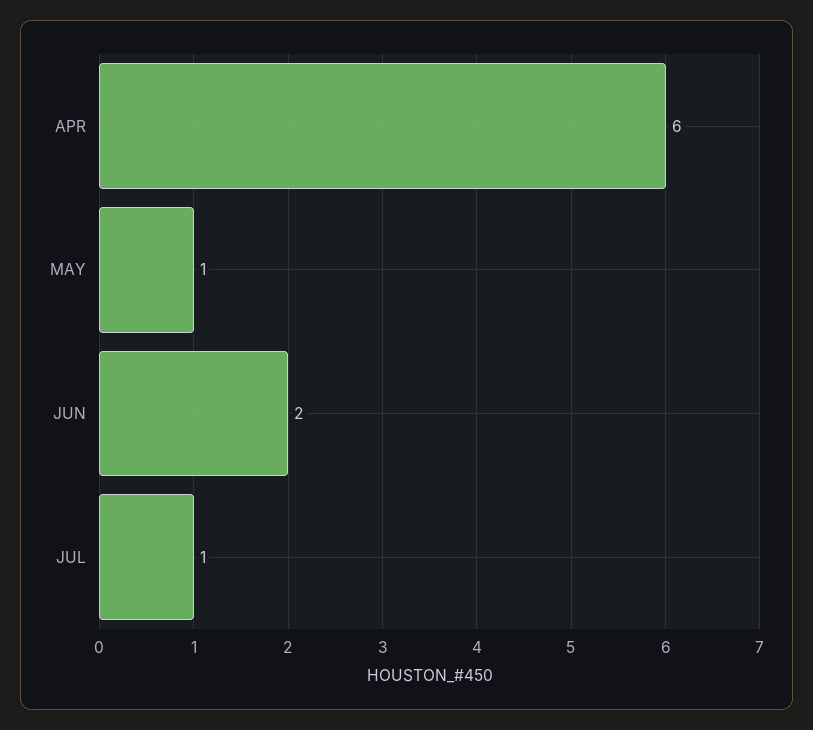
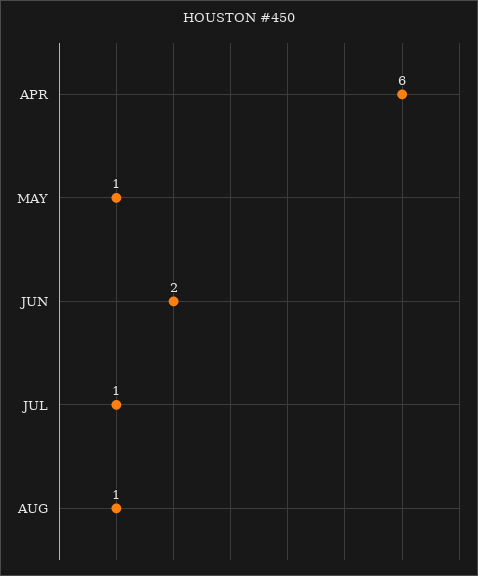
AUG: none -> 1

